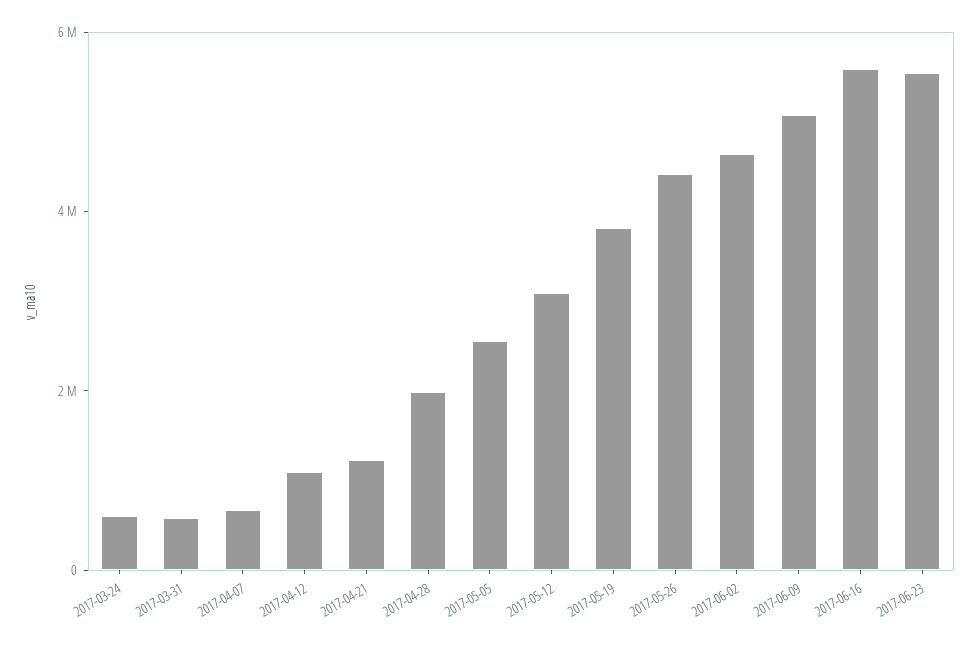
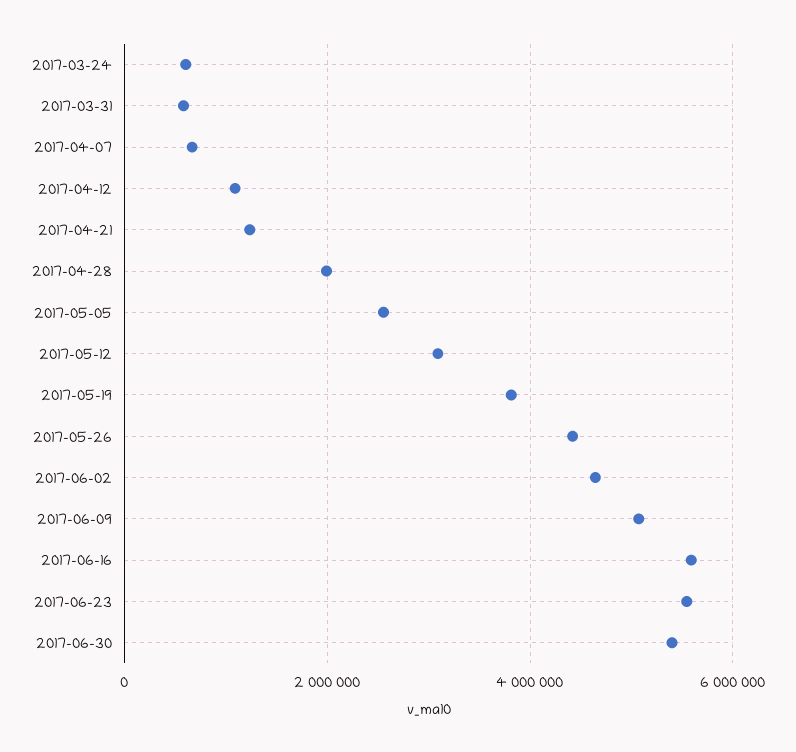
2017-06-30: none -> 5400000

